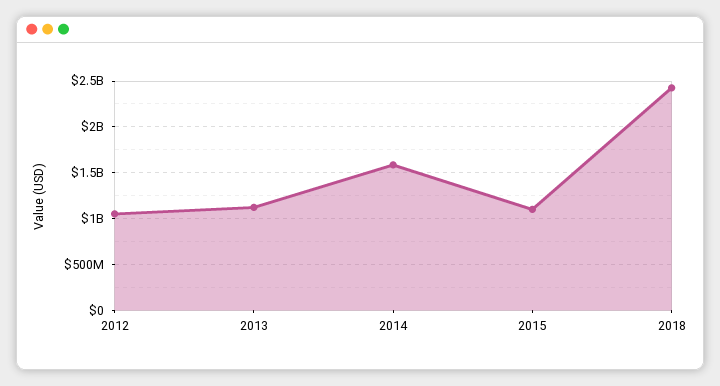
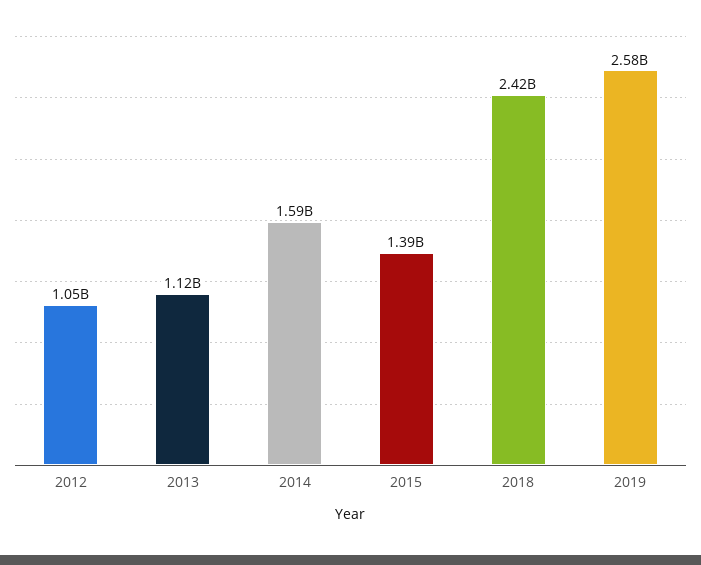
2015: 1100000000 -> 1390000000
2019: none -> 2580000000

